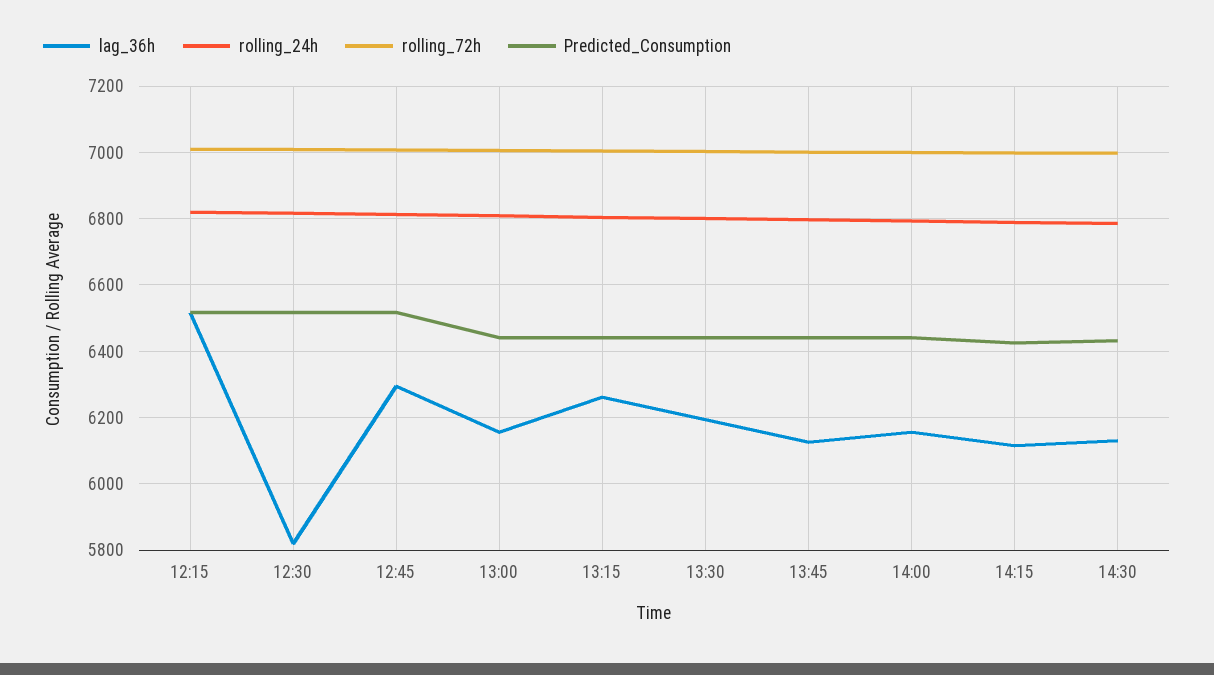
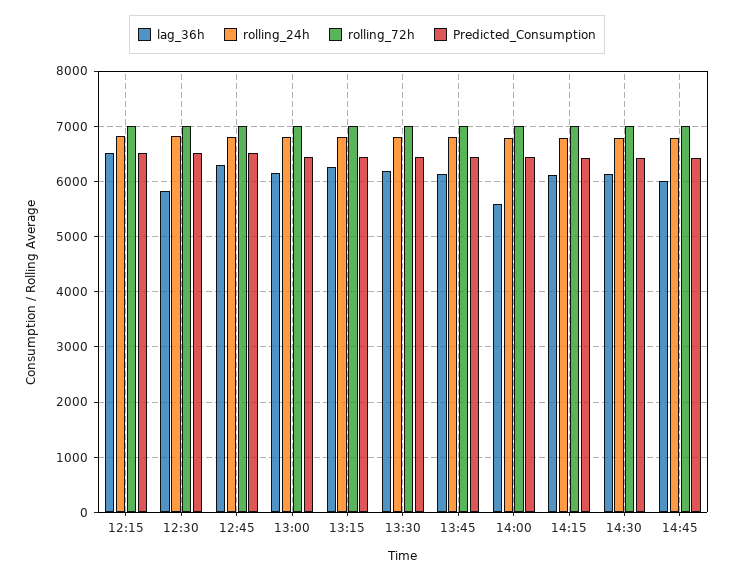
lag_36h, 14:00: 6160 -> 5600
lag_36h, 14:45: none -> 6000
rolling_24h, 14:45: none -> 6800
rolling_72h, 14:45: none -> 7000
Predicted_Consumption, 14:45: none -> 6400

